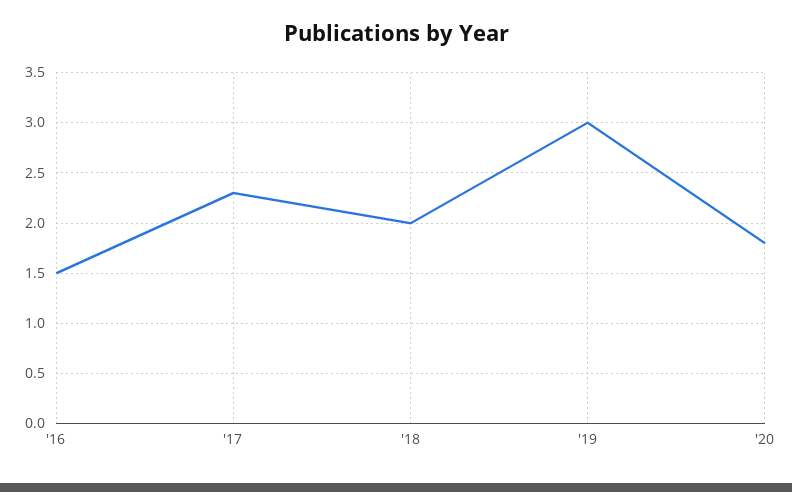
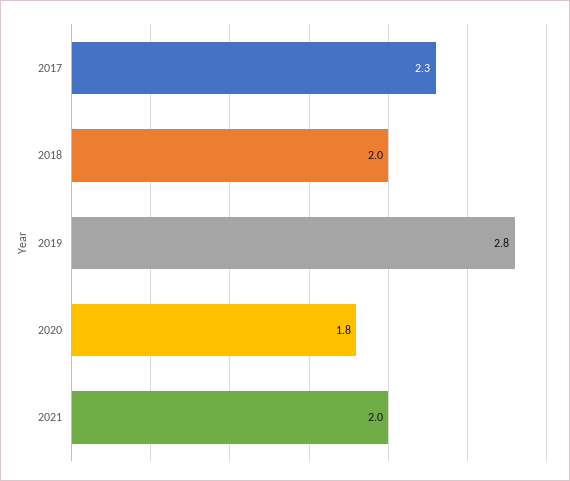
'16: 1.5 -> none
'19: 3 -> 2.8
2021: none -> 2

